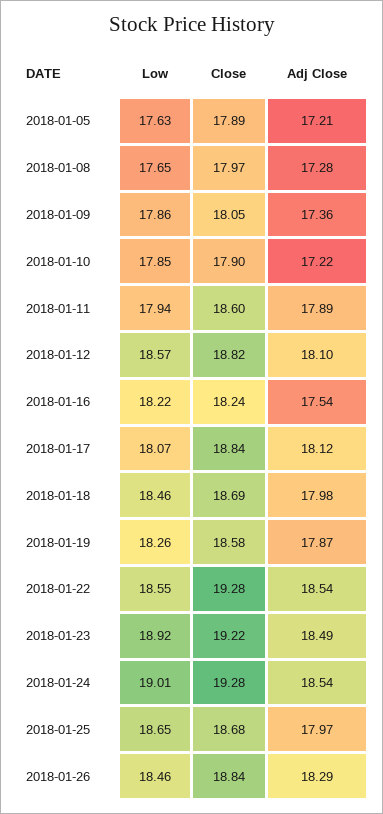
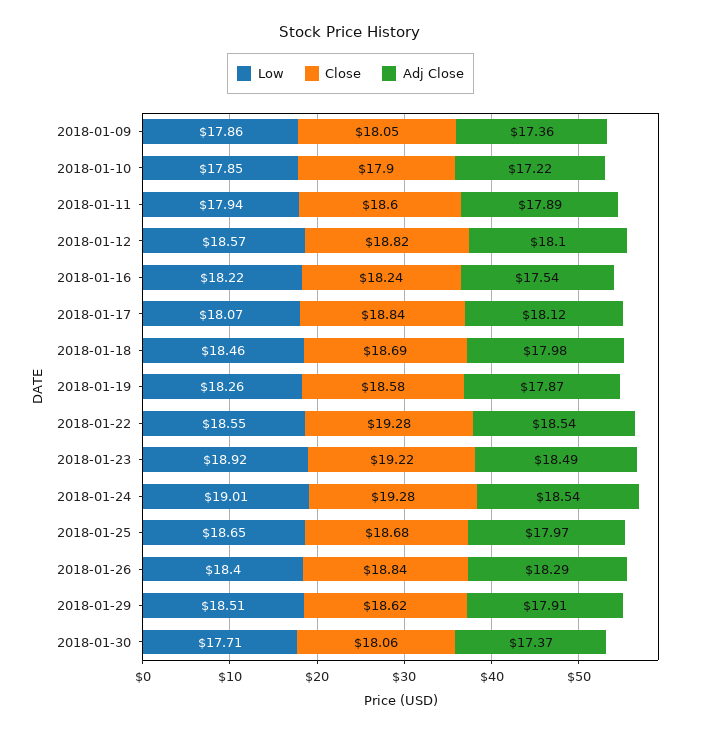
Low, 2018-01-05: 17.63 -> none
Close, 2018-01-05: 17.89 -> none
Adj Close, 2018-01-05: 17.21 -> none
Low, 2018-01-08: 17.65 -> none
Close, 2018-01-08: 17.97 -> none
Adj Close, 2018-01-08: 17.28 -> none
Low, 2018-01-26: 18.46 -> 18.4
Low, 2018-01-29: none -> 18.51
Close, 2018-01-29: none -> 18.62
Adj Close, 2018-01-29: none -> 17.91
Low, 2018-01-30: none -> 17.71
Close, 2018-01-30: none -> 18.06
Adj Close, 2018-01-30: none -> 17.37

